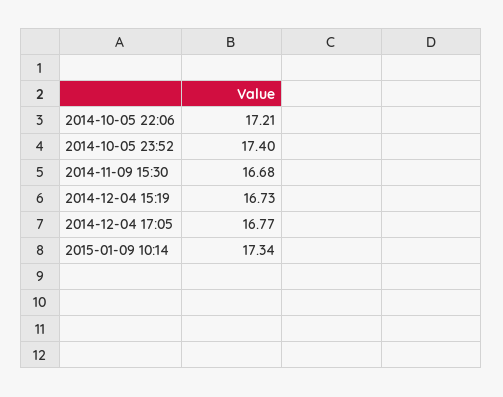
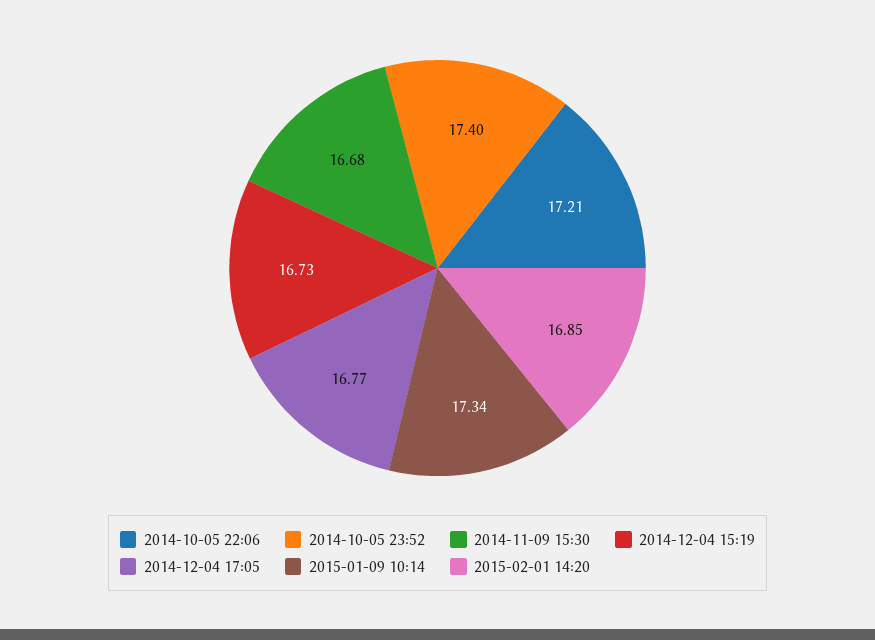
2015-02-01 14:20: none -> 16.85

